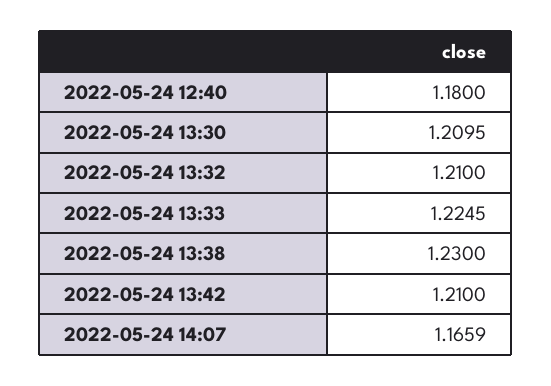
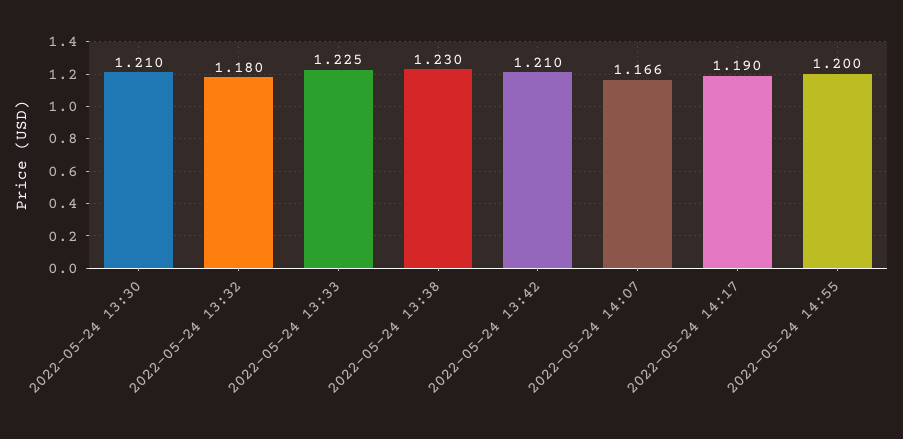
2022-05-24 12:40: 1.18 -> none
2022-05-24 13:32: 1.21 -> 1.18
2022-05-24 14:17: none -> 1.19
2022-05-24 14:55: none -> 1.2

